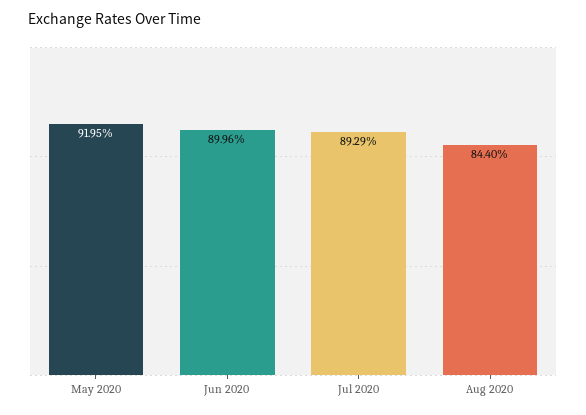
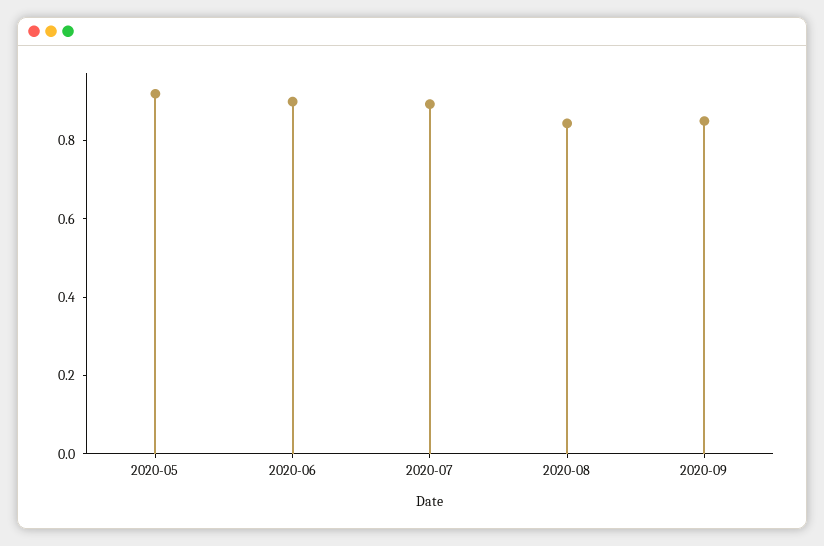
2020-09: none -> 0.85

